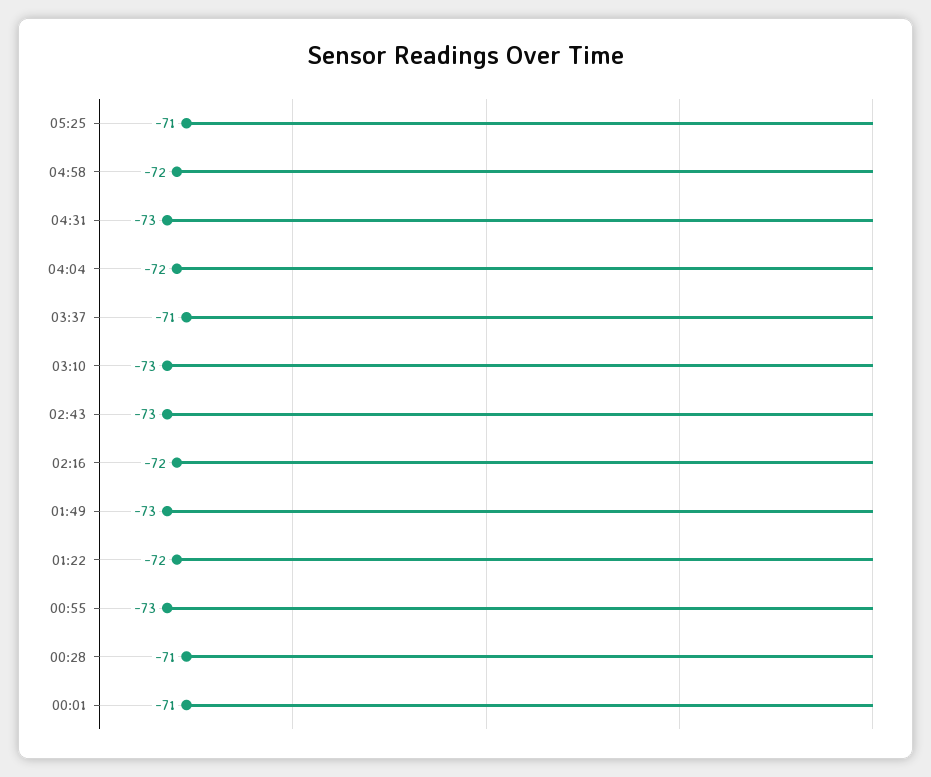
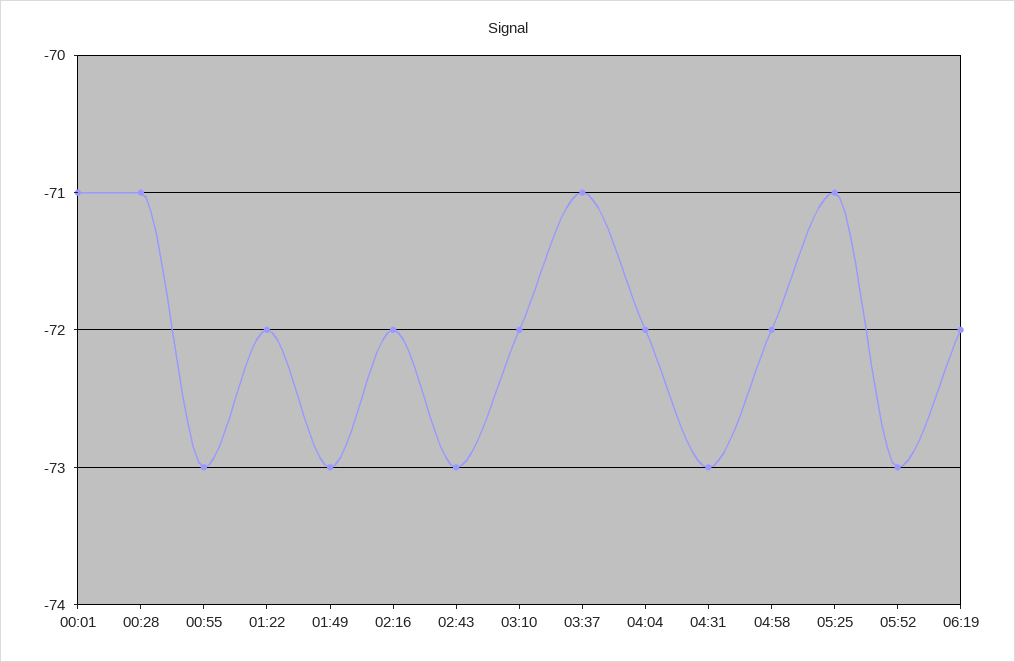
03:10: -73 -> -72
05:52: none -> -73
06:19: none -> -72

